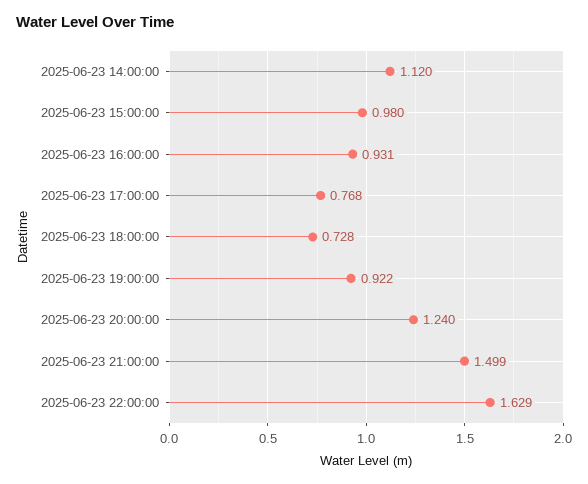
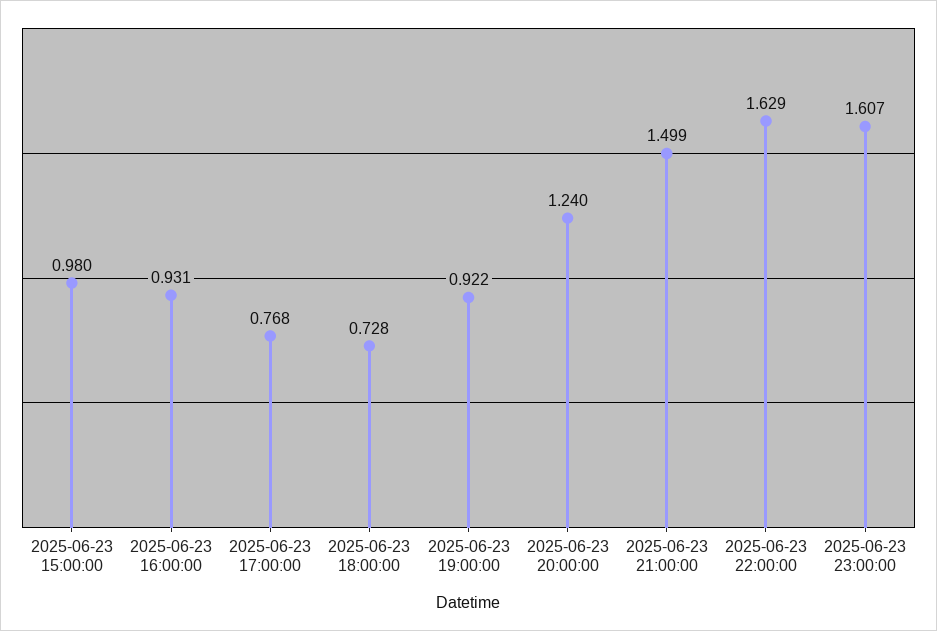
2025-06-23 14:00:00: 1.12 -> none
2025-06-23 23:00:00: none -> 1.607

